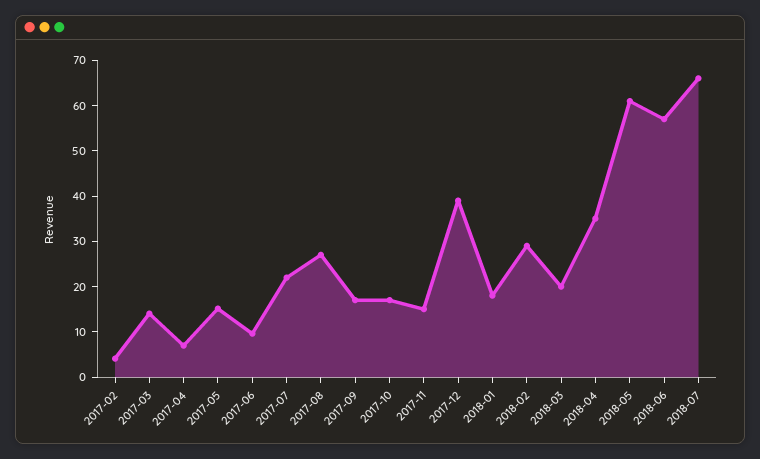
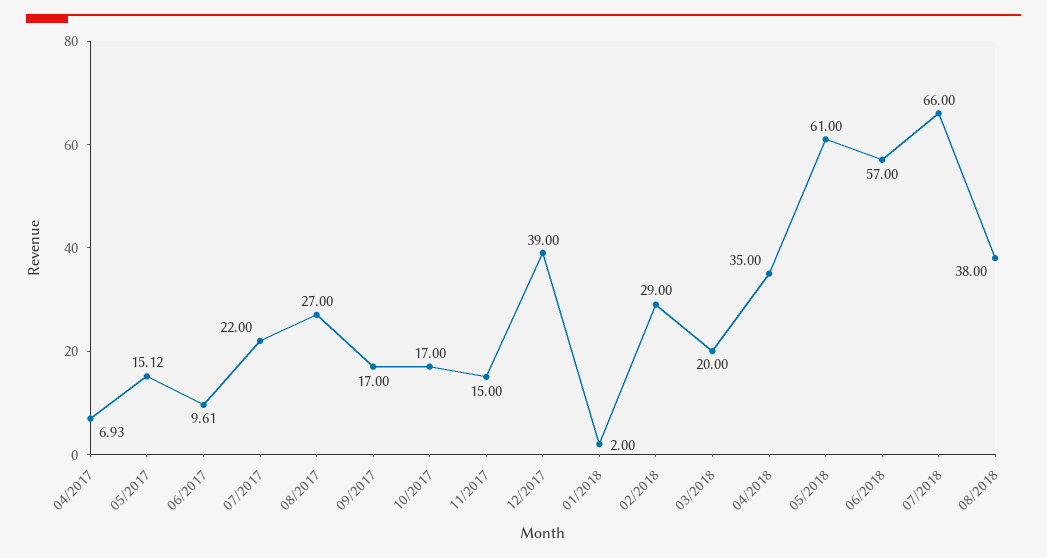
2017-02: 4 -> none
2017-03: 14 -> none
2018-01: 18 -> 2
08/2018: none -> 38

